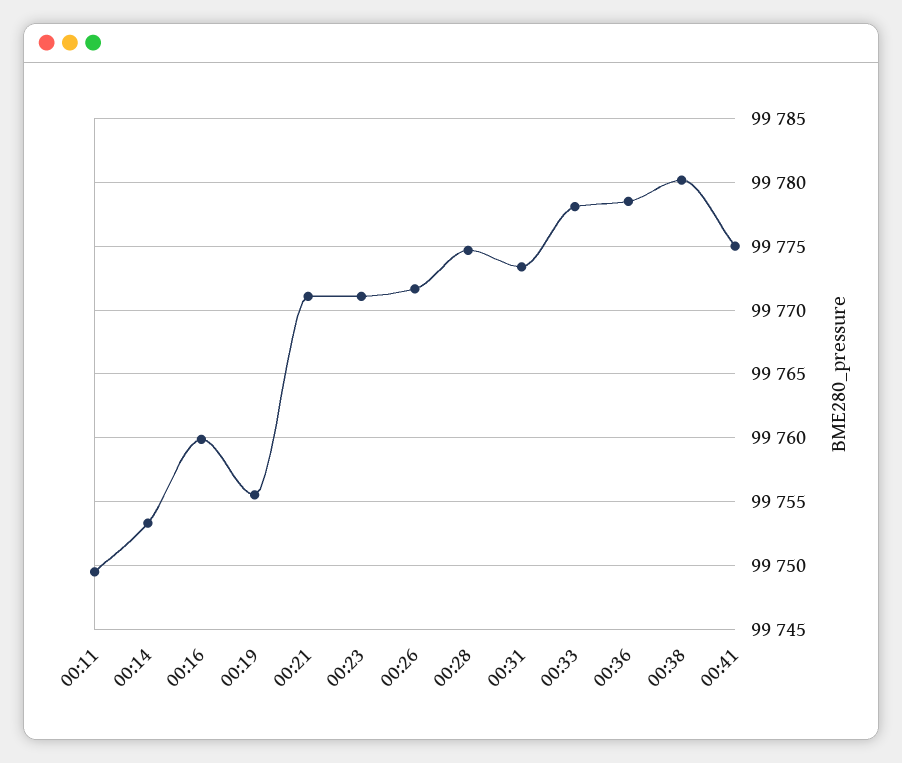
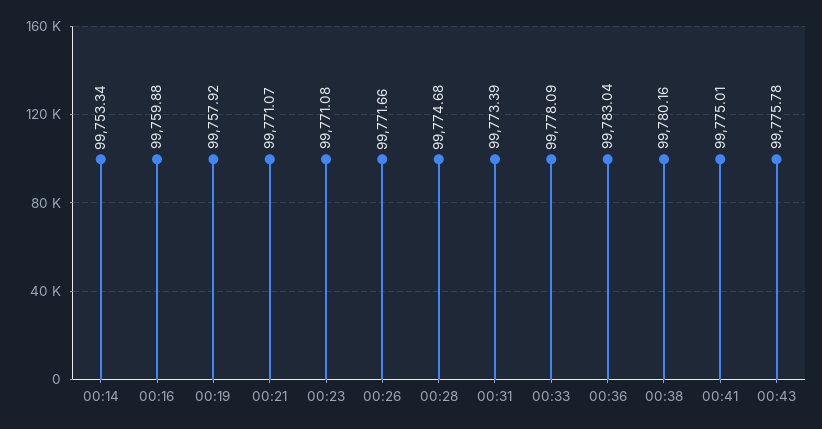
00:11: 99749.5 -> none
00:19: 99755.5 -> 99757.92
00:36: 99778.5 -> 99783.04
00:43: none -> 99775.78

